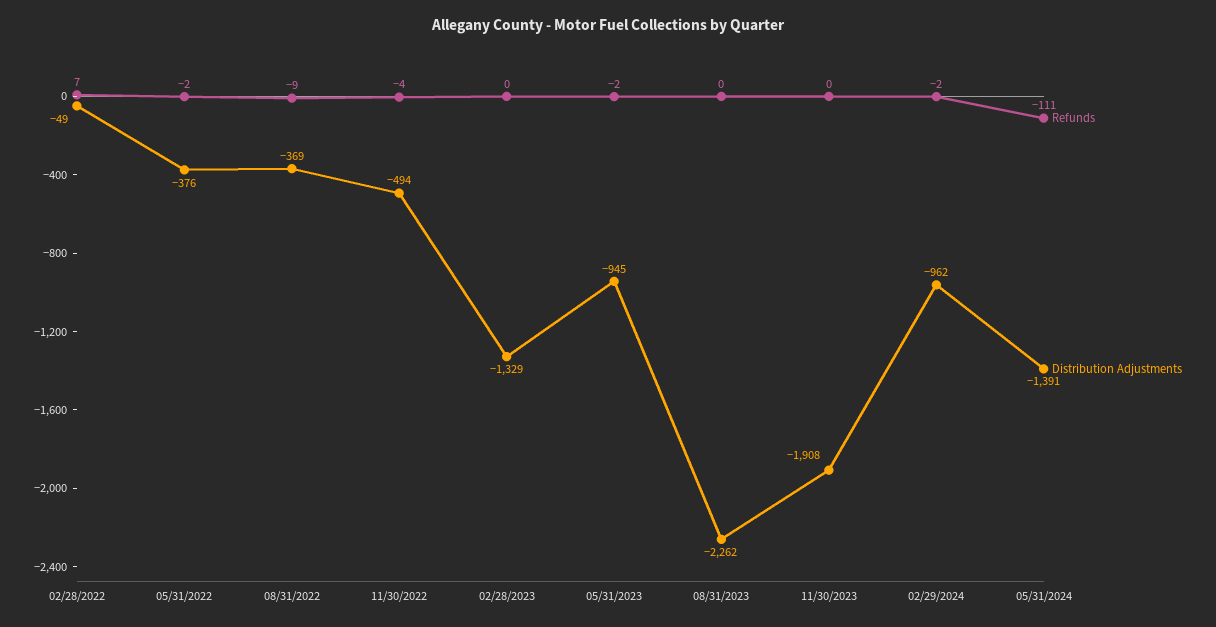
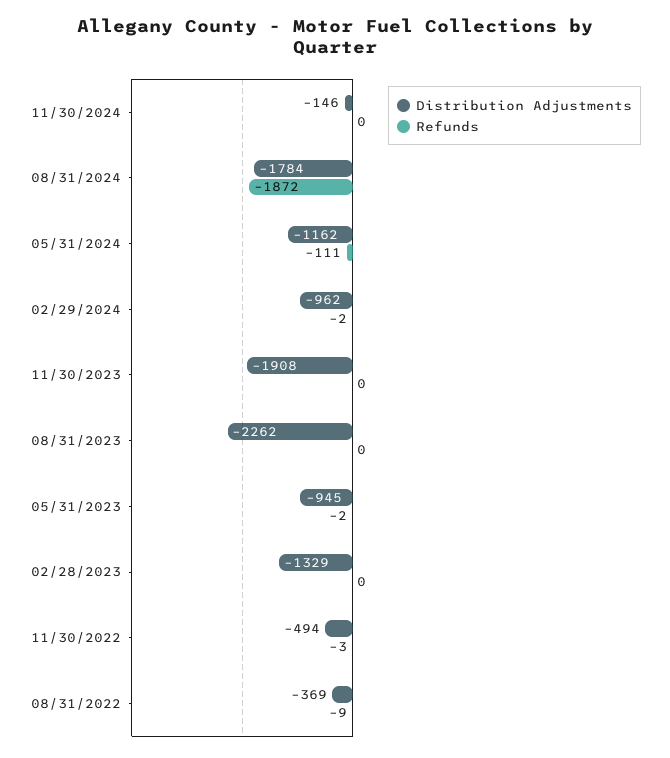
Refunds, 02/28/2022: 7 -> none
Distribution Adjustments, 02/28/2022: -49 -> none
Refunds, 05/31/2022: -2 -> none
Distribution Adjustments, 05/31/2022: -376 -> none
Refunds, 11/30/2022: -4 -> -3
Distribution Adjustments, 05/31/2024: -1391 -> -1162
Distribution Adjustments, 11/30/2024: none -> -146
Refunds, 11/30/2024: none -> 0
Distribution Adjustments, 08/31/2024: none -> -1784
Refunds, 08/31/2024: none -> -1872

